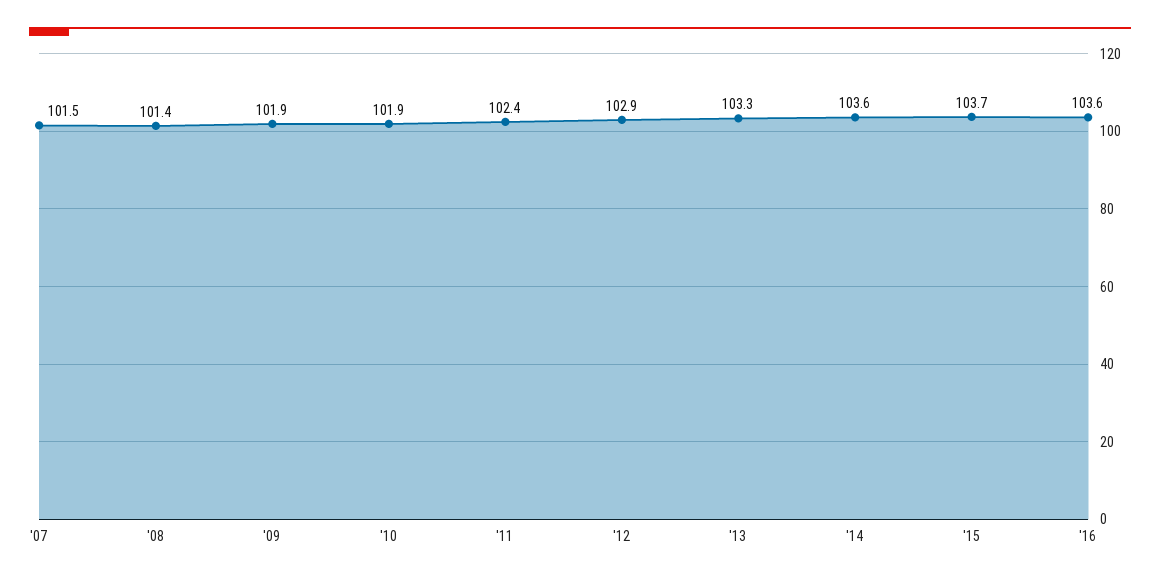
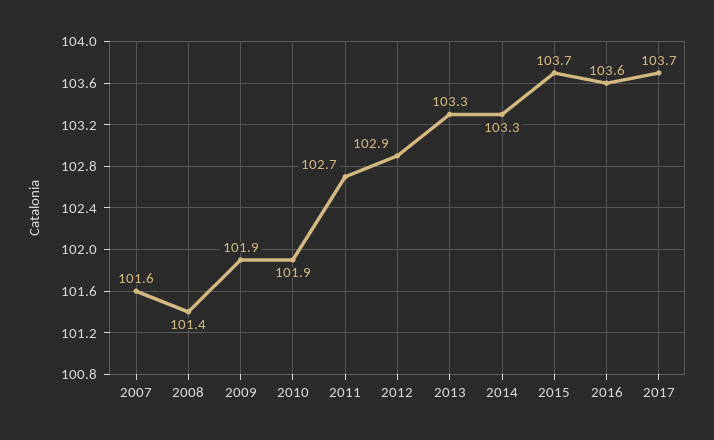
'07: 101.5 -> 101.6
'11: 102.4 -> 102.7
'14: 103.6 -> 103.3
2017: none -> 103.7

